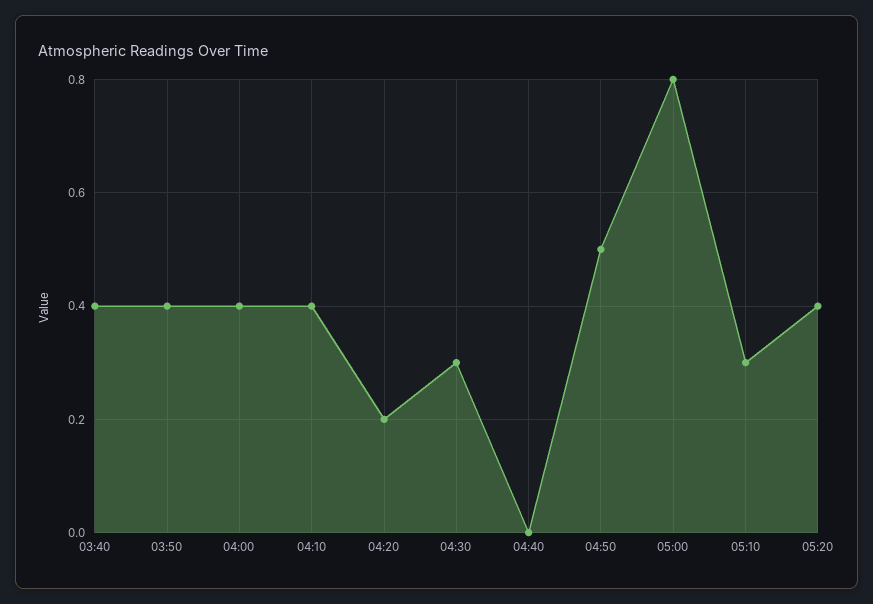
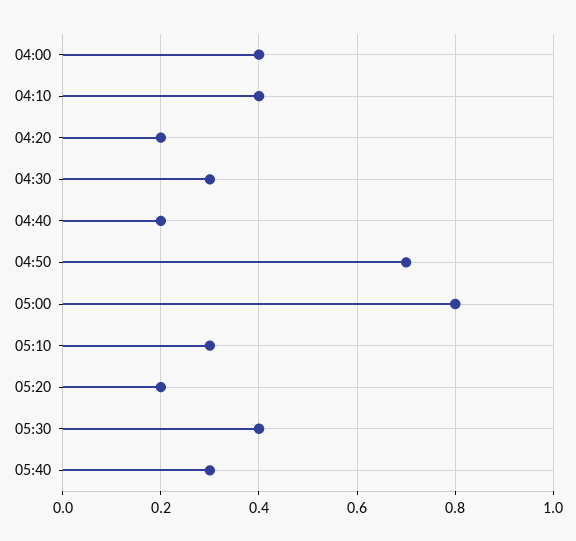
03:40: 0.4 -> none
03:50: 0.4 -> none
04:40: 0 -> 0.2
04:50: 0.5 -> 0.7
05:20: 0.4 -> 0.2
05:30: none -> 0.4
05:40: none -> 0.3

